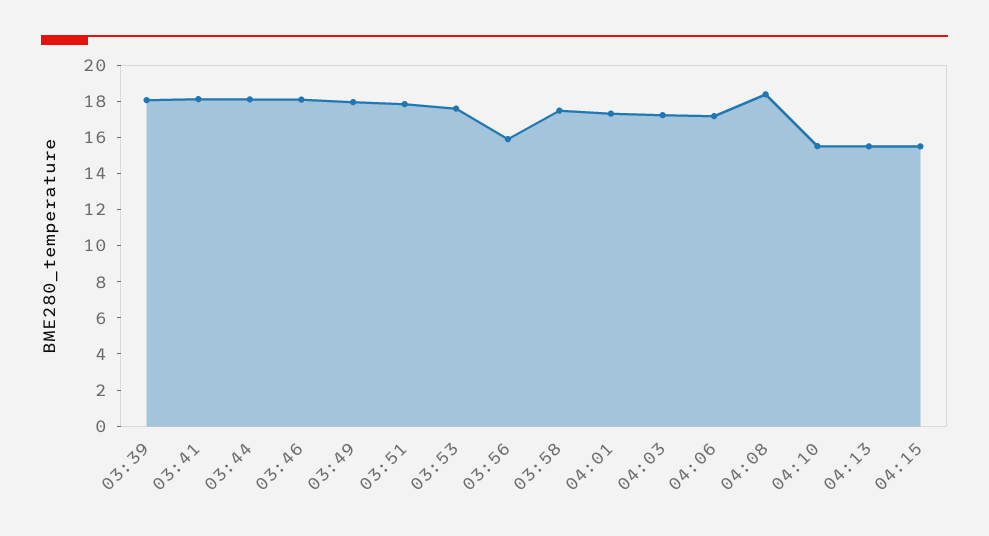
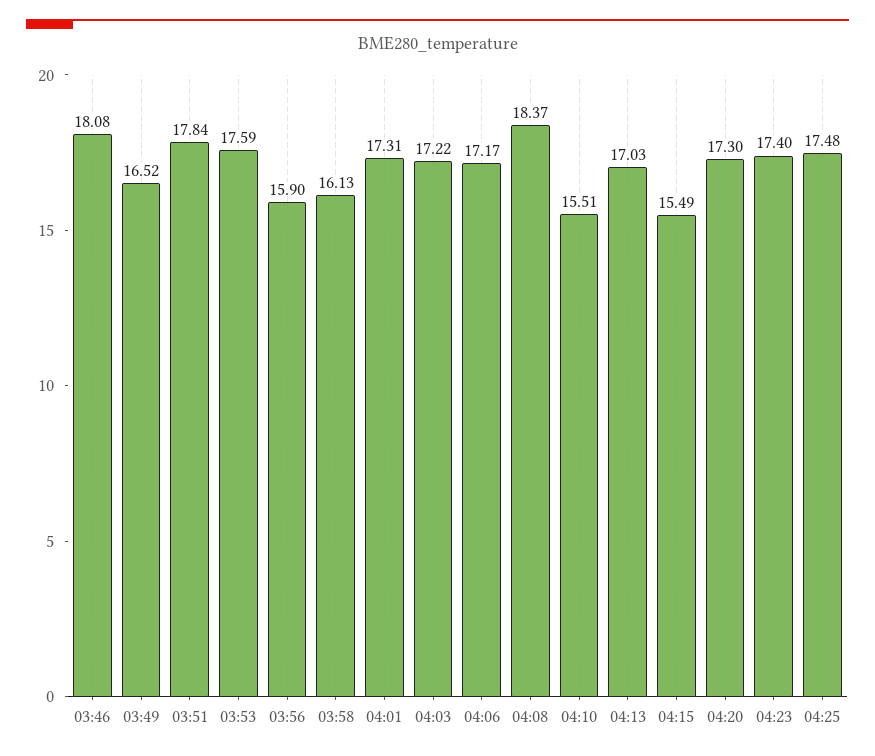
03:39: 18 -> none
03:41: 18 -> none
03:44: 18 -> none
03:49: 18 -> 16.52
03:58: 17.5 -> 16.13
04:13: 15.5 -> 17.03
04:20: none -> 17.3
04:23: none -> 17.4
04:25: none -> 17.48

